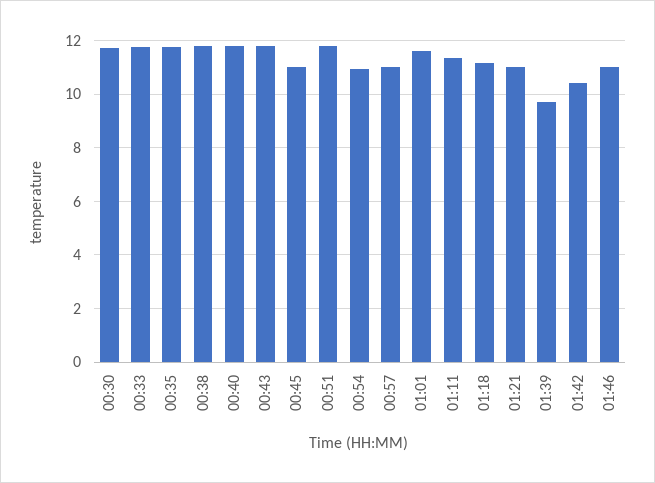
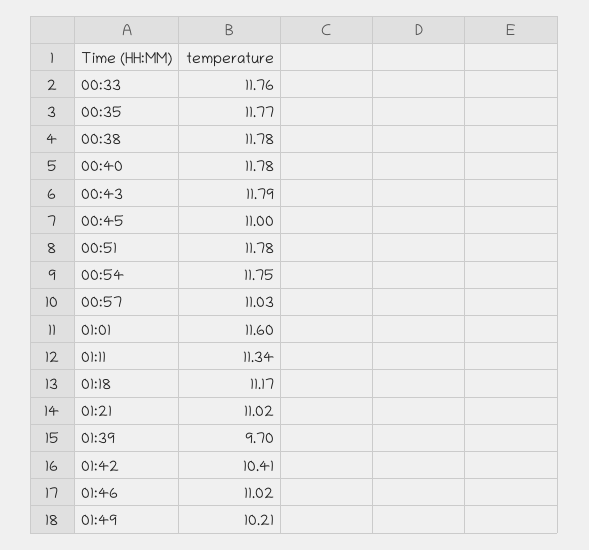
00:30: 11.75 -> none
00:54: 11 -> 11.75
01:49: none -> 10.21

